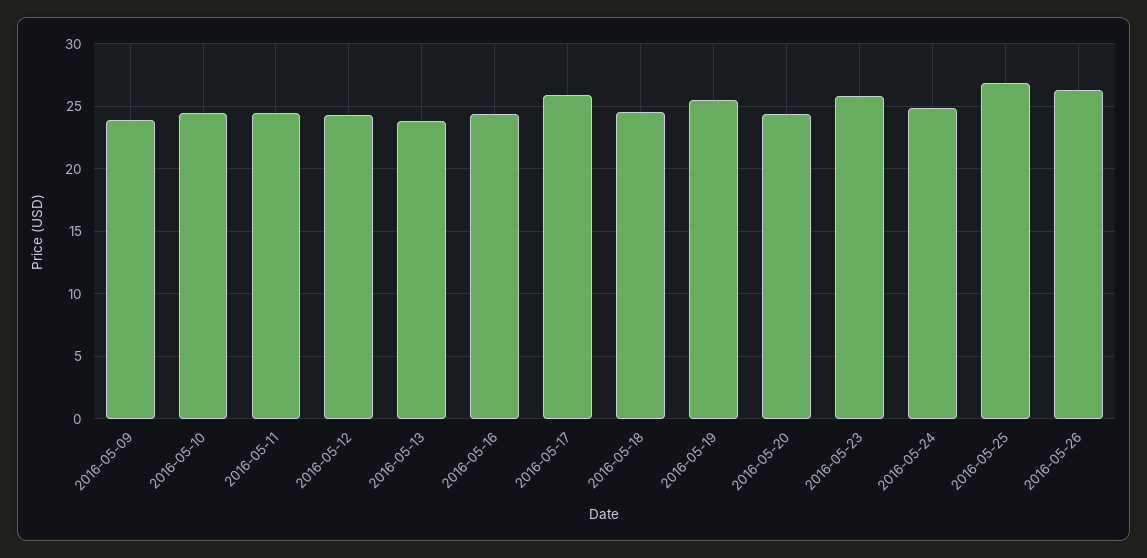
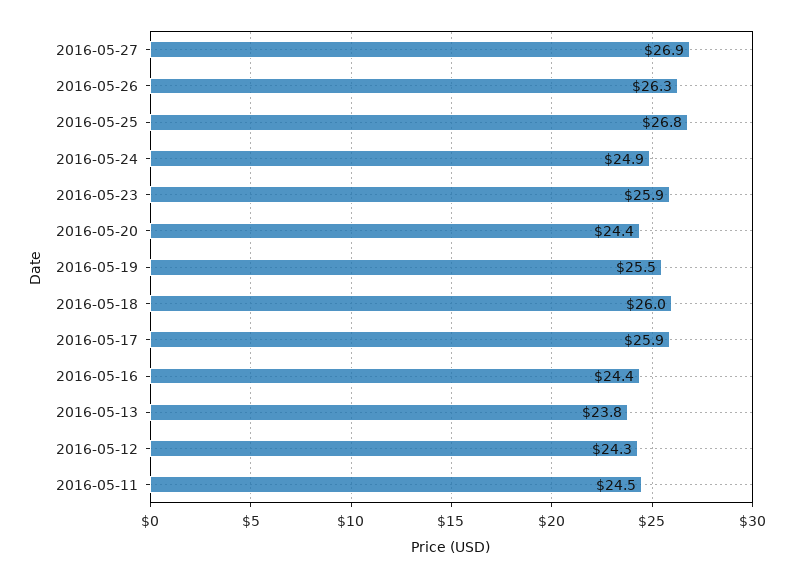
2016-05-09: 24 -> none
2016-05-10: 24.5 -> none
2016-05-18: 24.5 -> 26
2016-05-27: none -> 26.9

